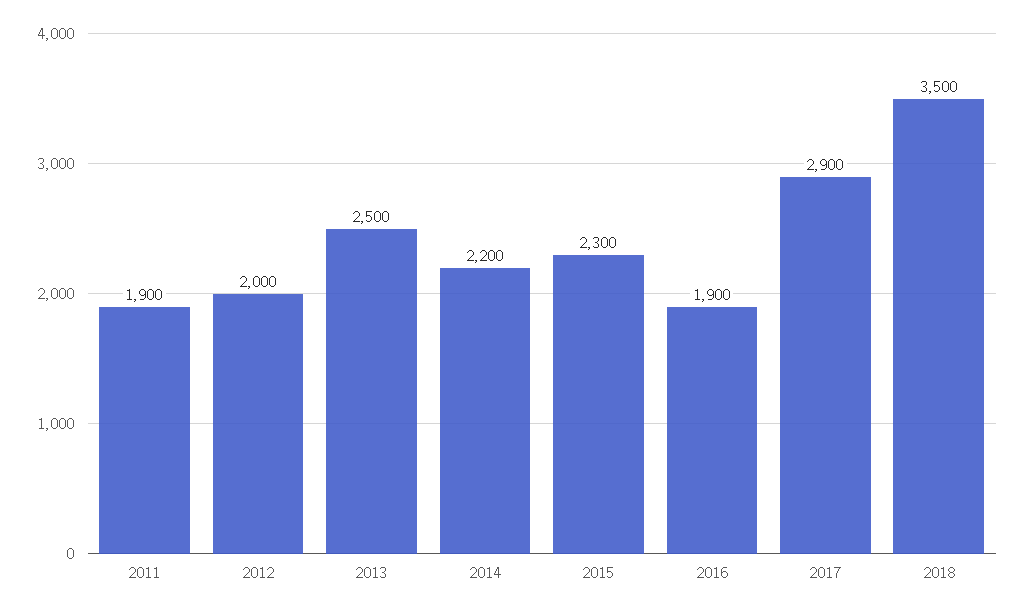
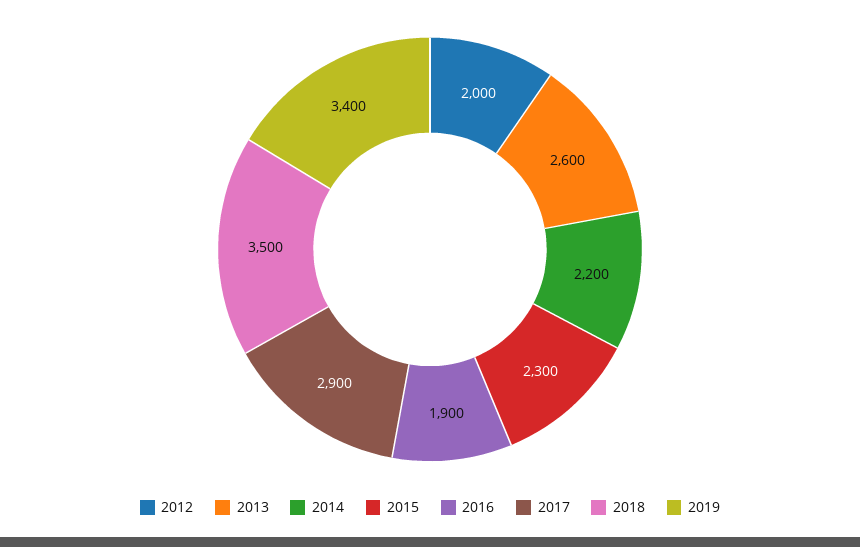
2011: 1900 -> none
2013: 2500 -> 2600
2019: none -> 3400

